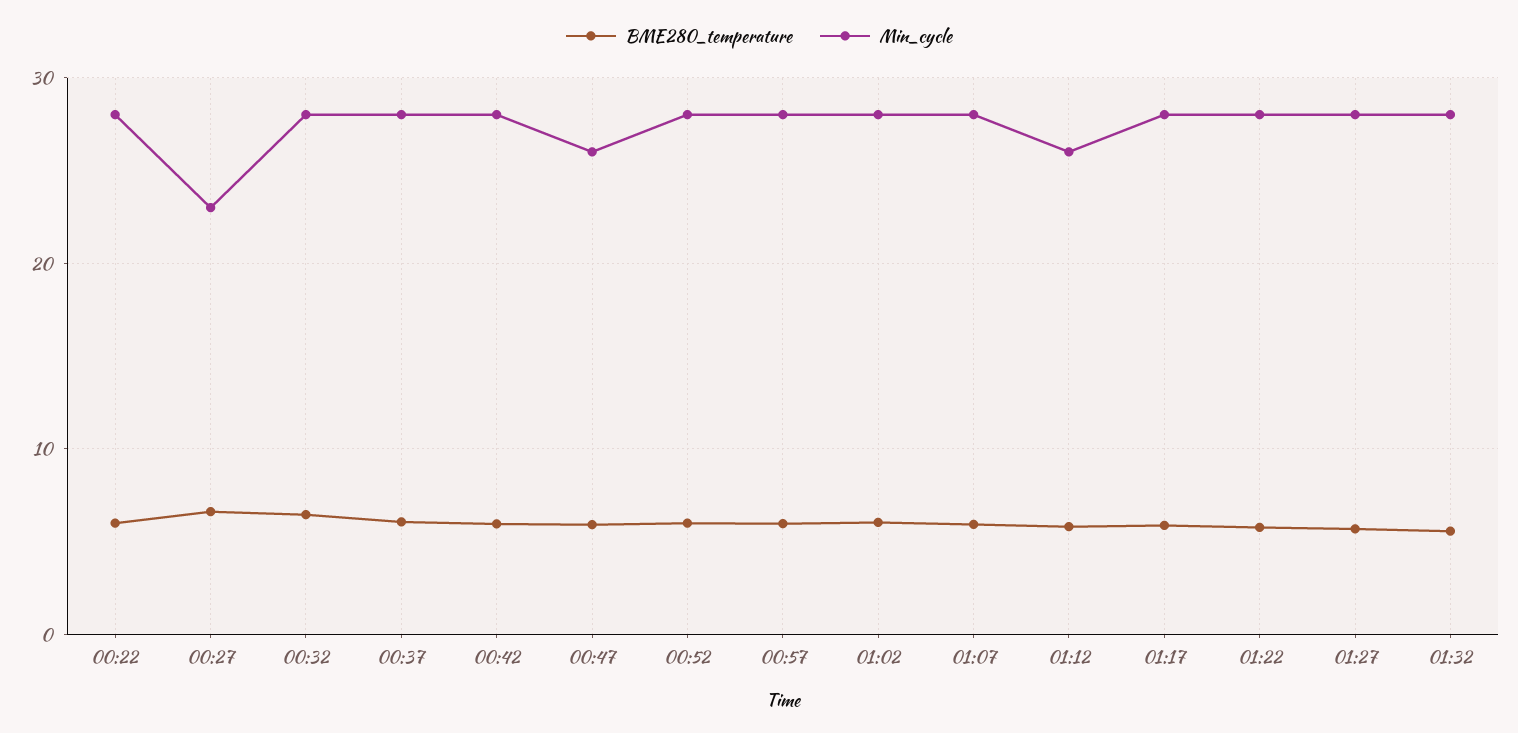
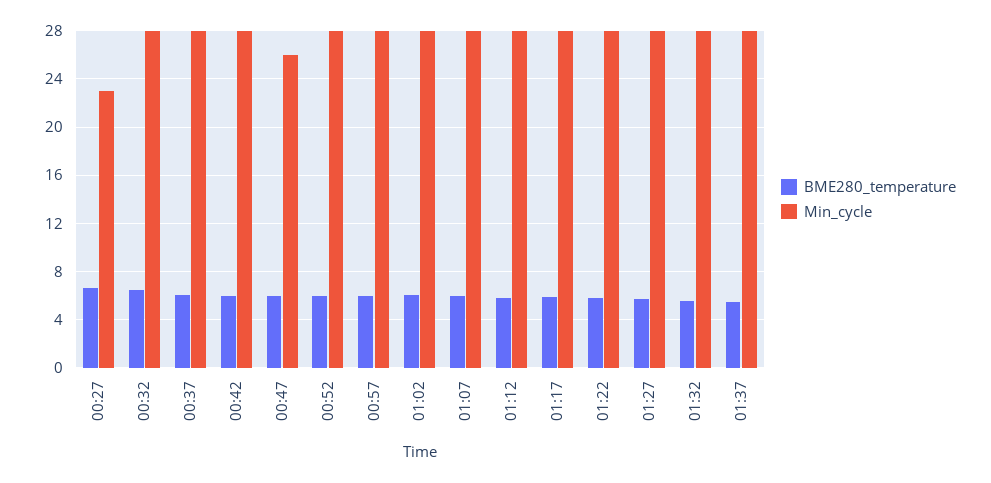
BME280_temperature, 00:22: 6 -> none
Min_cycle, 00:22: 28 -> none
Min_cycle, 01:12: 26 -> 28
BME280_temperature, 01:37: none -> 5.5
Min_cycle, 01:37: none -> 28

